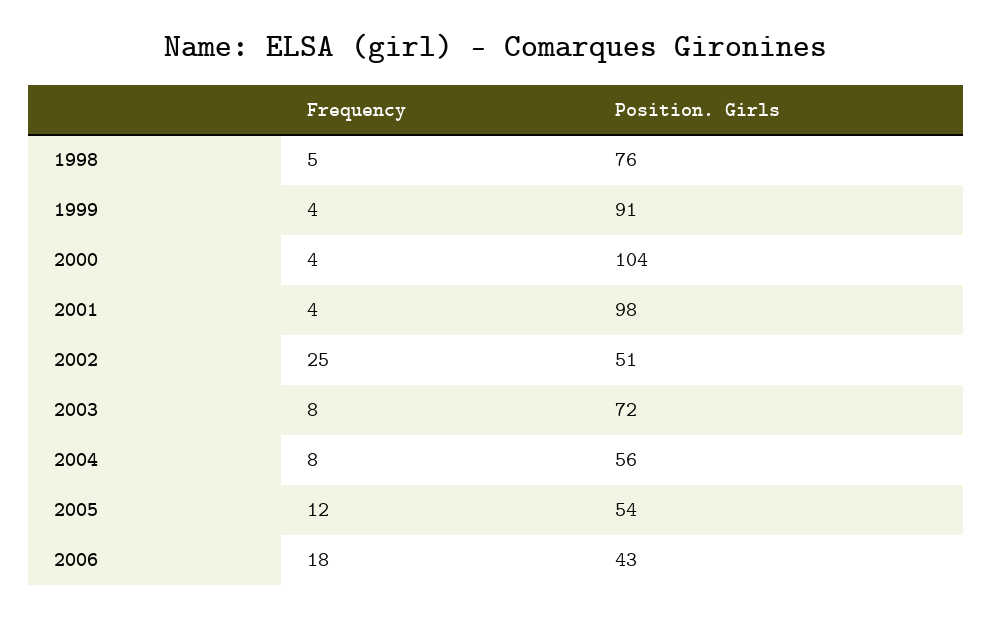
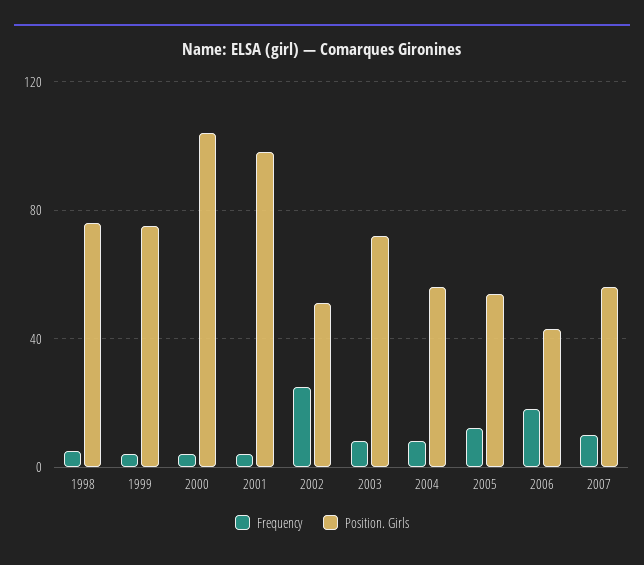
Position. Girls, 1999: 91 -> 75
Frequency, 2007: none -> 10
Position. Girls, 2007: none -> 55

